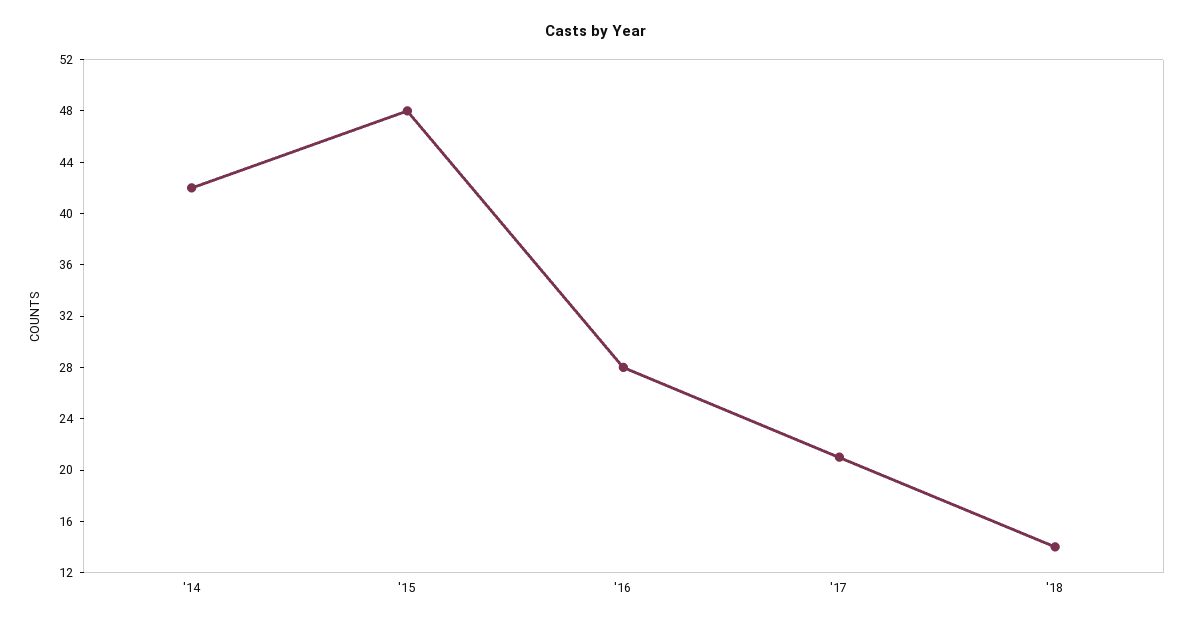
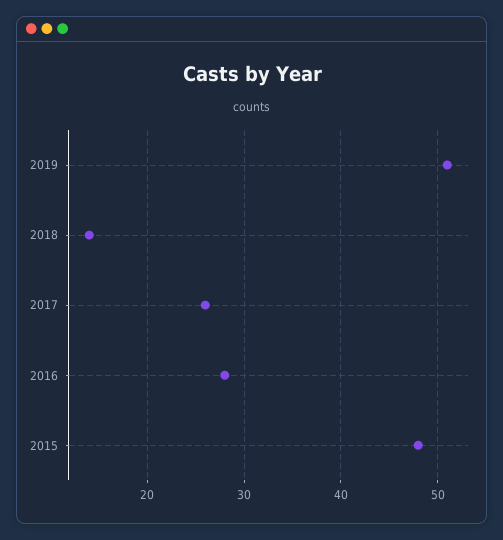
'14: 42 -> none
'17: 21 -> 26
2019: none -> 51

